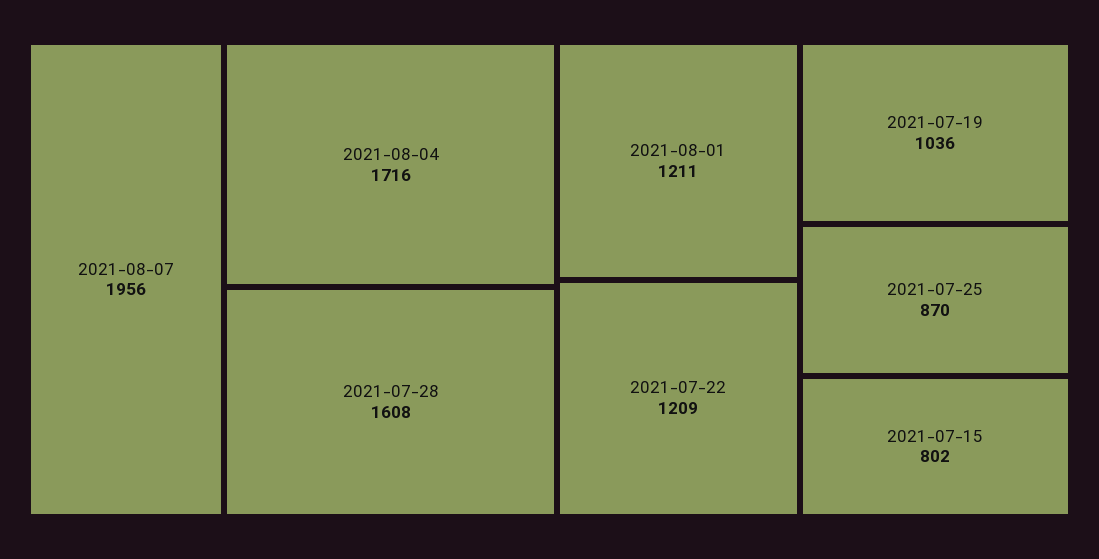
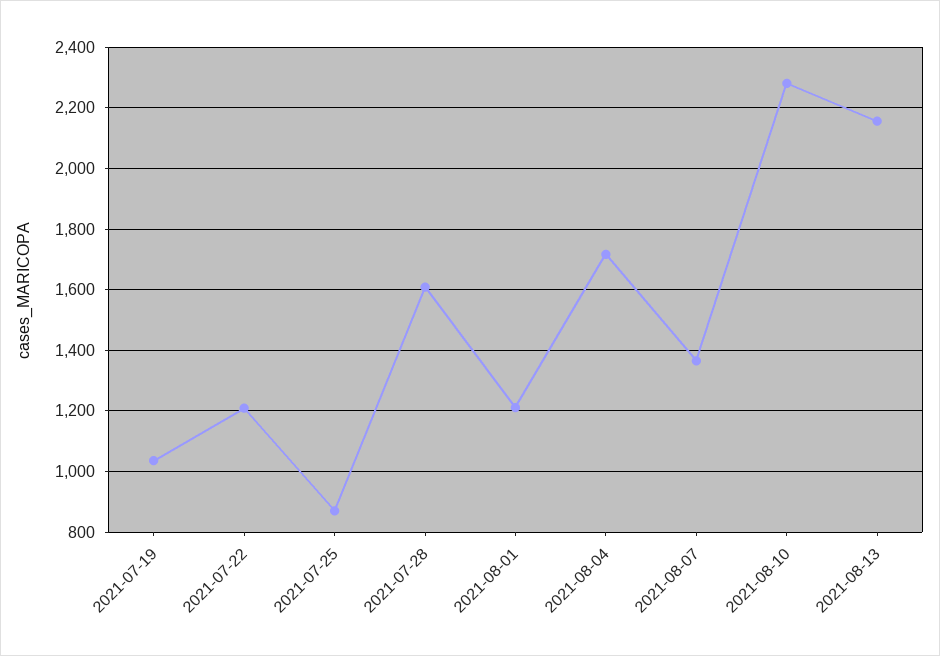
2021-08-07: 1956 -> 1360
2021-07-15: 802 -> none
2021-08-10: none -> 2280
2021-08-13: none -> 2160

